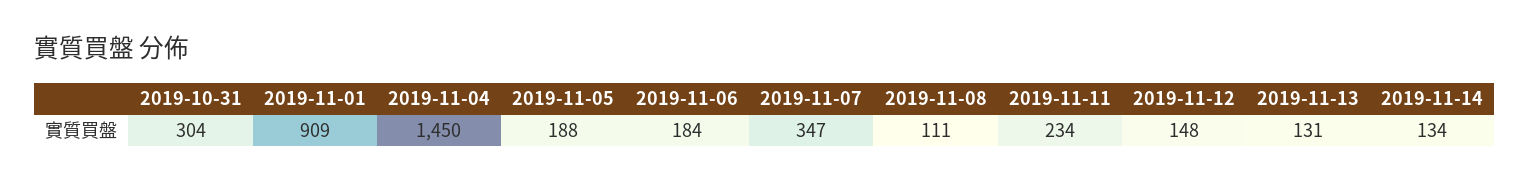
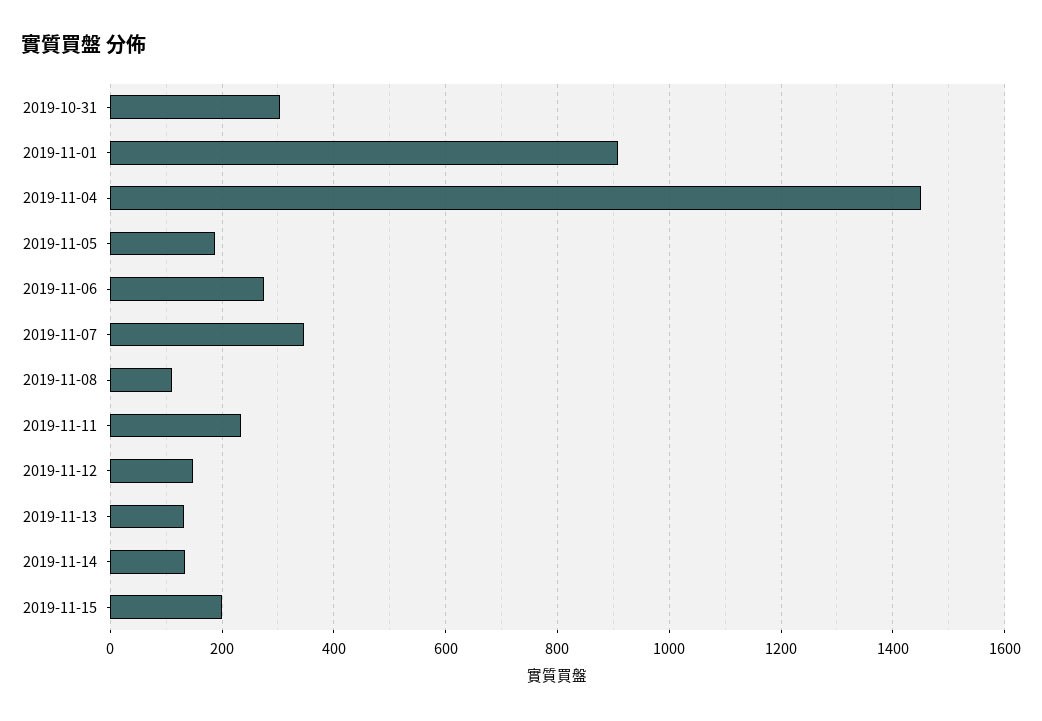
2019-11-06: 184 -> 280
2019-11-15: none -> 200

